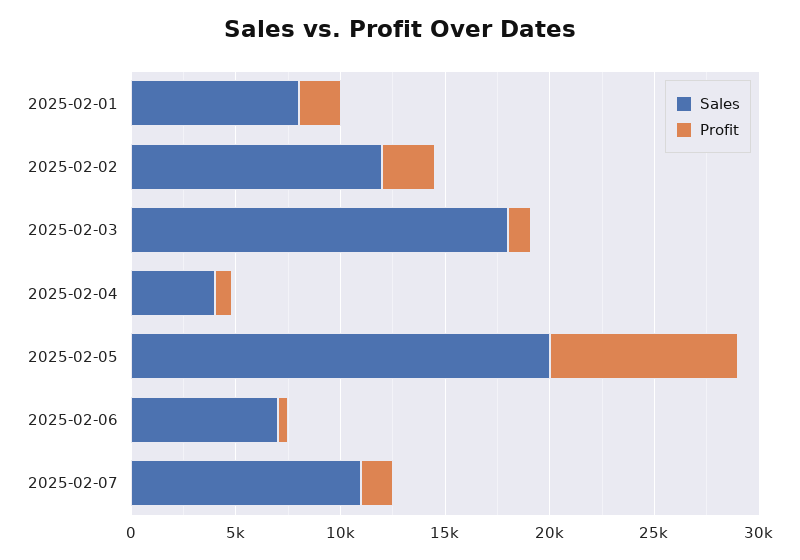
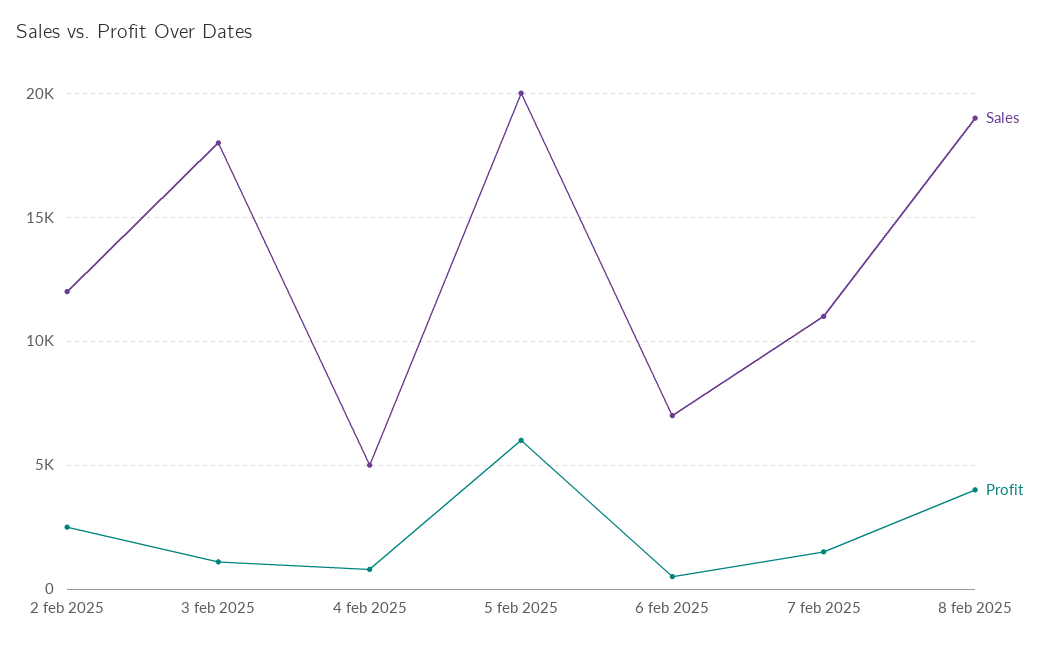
Sales, 2025-02-01: 8000 -> none
Profit, 2025-02-01: 2000 -> none
Sales, 2025-02-04: 4000 -> 5000
Profit, 2025-02-05: 9000 -> 6000
Sales, 8 feb 2025: none -> 19000
Profit, 8 feb 2025: none -> 4000

